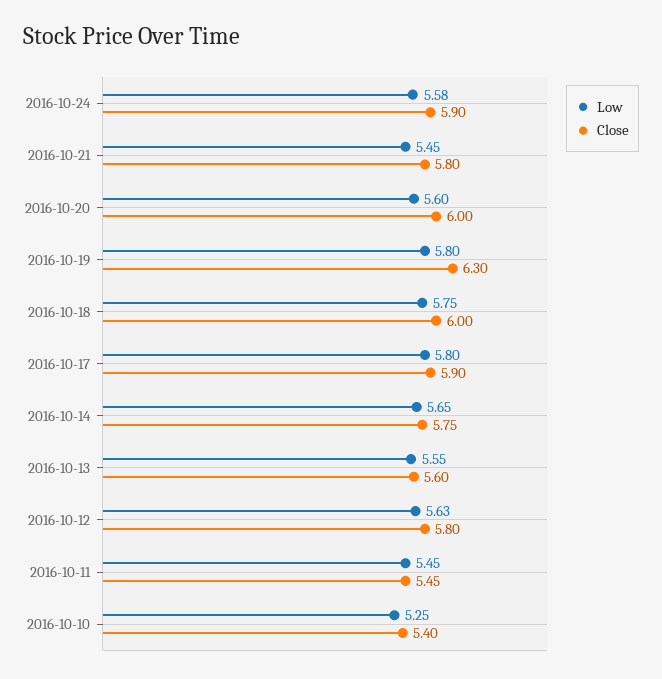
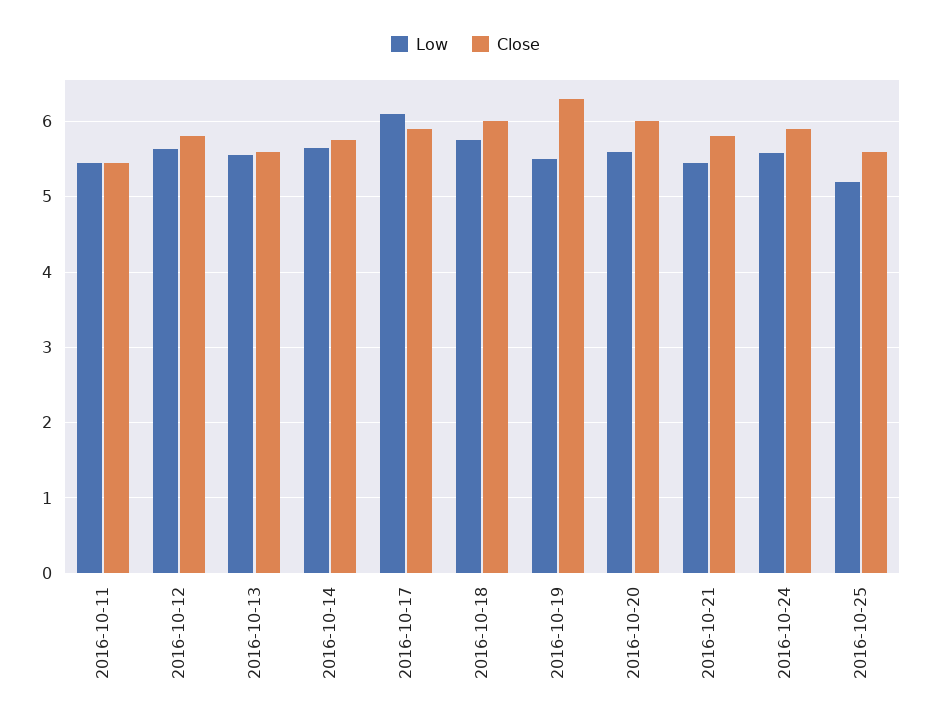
Low, 2016-10-19: 5.8 -> 5.5
Low, 2016-10-17: 5.8 -> 6.1
Low, 2016-10-10: 5.25 -> none
Close, 2016-10-10: 5.4 -> none
Low, 2016-10-25: none -> 5.2
Close, 2016-10-25: none -> 5.6

